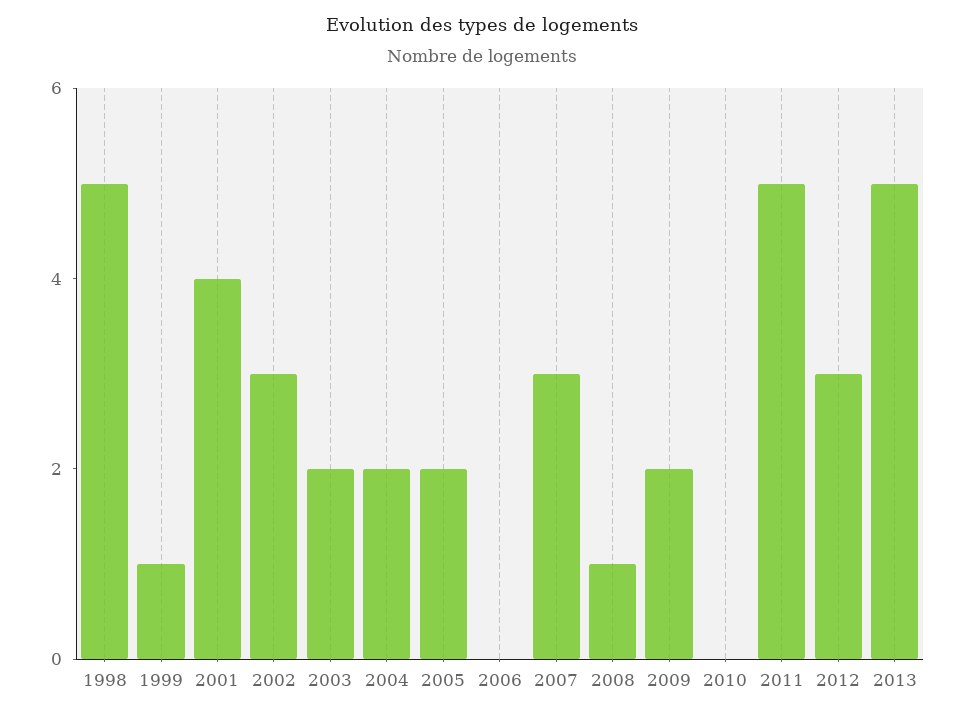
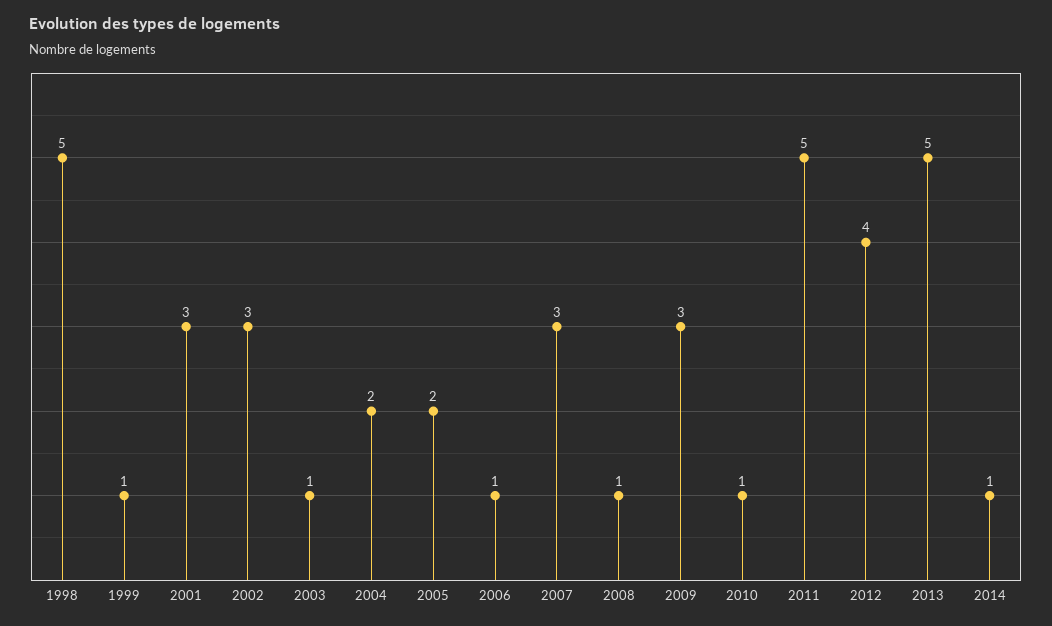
2001: 4 -> 3
2003: 2 -> 1
2006: 0 -> 1
2009: 2 -> 3
2010: 0 -> 1
2012: 3 -> 4
2014: none -> 1

